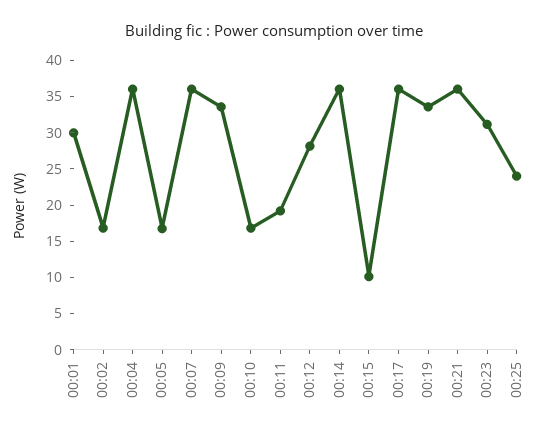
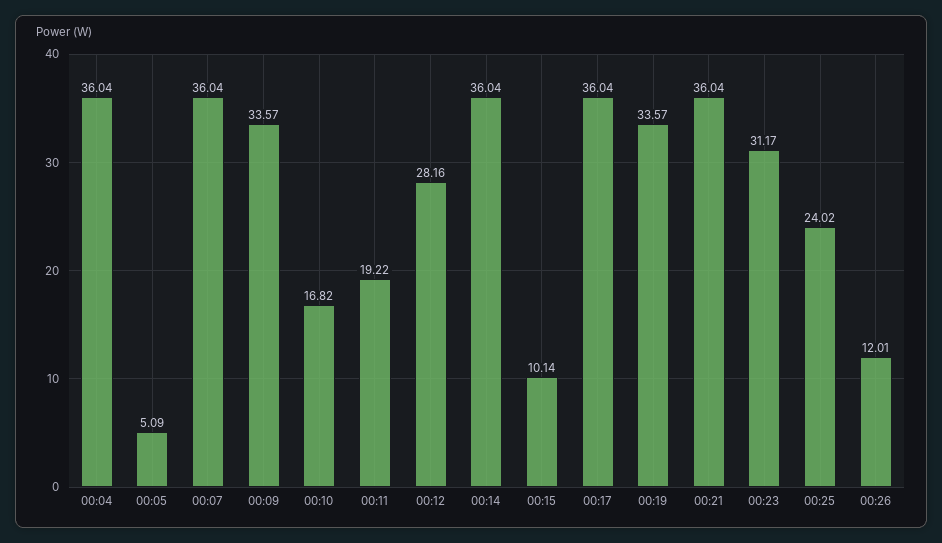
00:01: 30 -> none
00:02: 17.5 -> none
00:05: 17.5 -> 5.09
00:26: none -> 12.01

